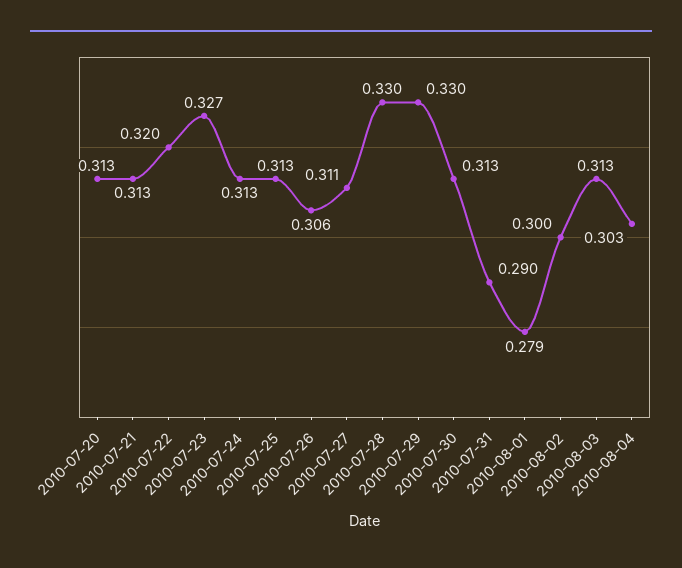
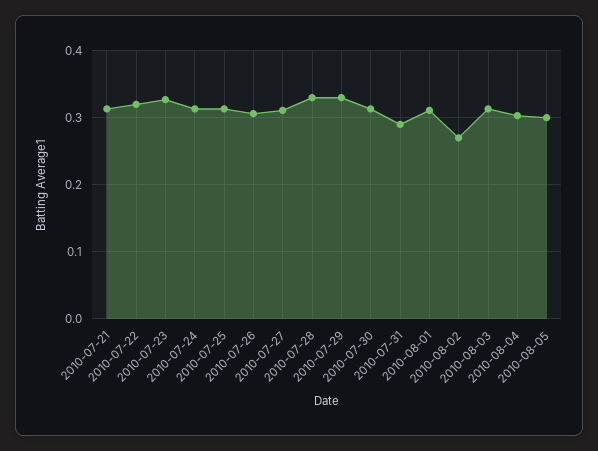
2010-07-20: 0.313 -> none
2010-08-01: 0.279 -> 0.31
2010-08-02: 0.3 -> 0.27
2010-08-05: none -> 0.3

